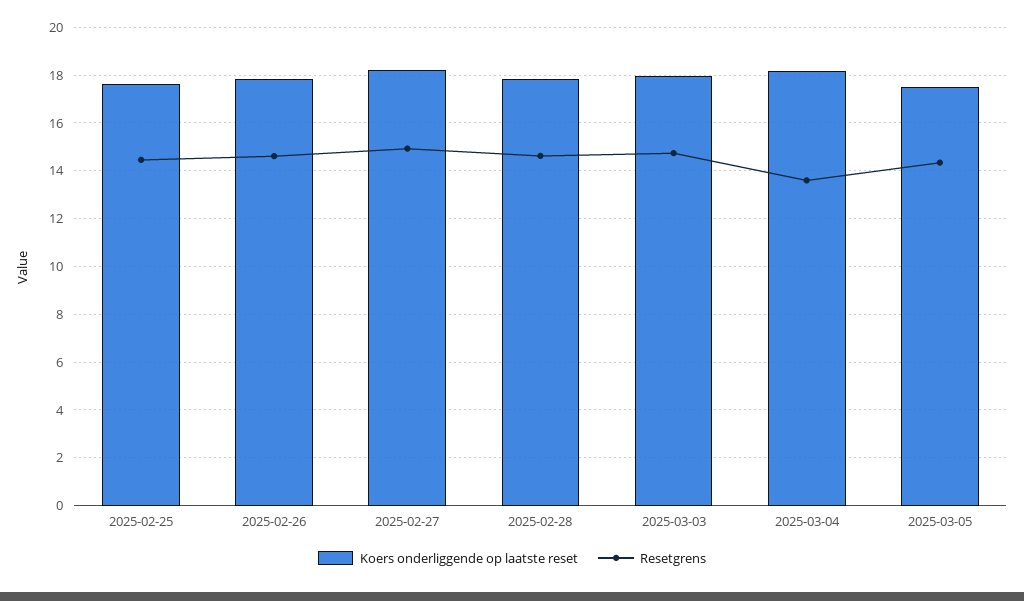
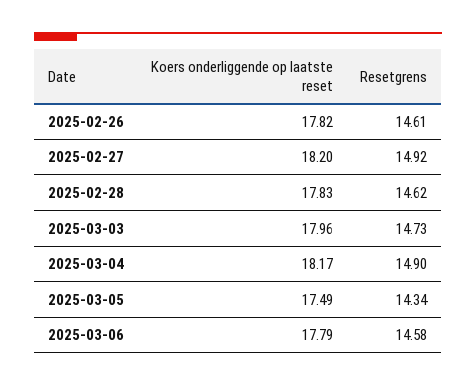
Koers onderliggende op laatste reset, 2025-02-25: 17.5 -> none
Resetgrens, 2025-02-25: 14.5 -> none
Resetgrens, 2025-03-04: 13.5 -> 14.9
Koers onderliggende op laatste reset, 2025-03-06: none -> 17.79
Resetgrens, 2025-03-06: none -> 14.58

